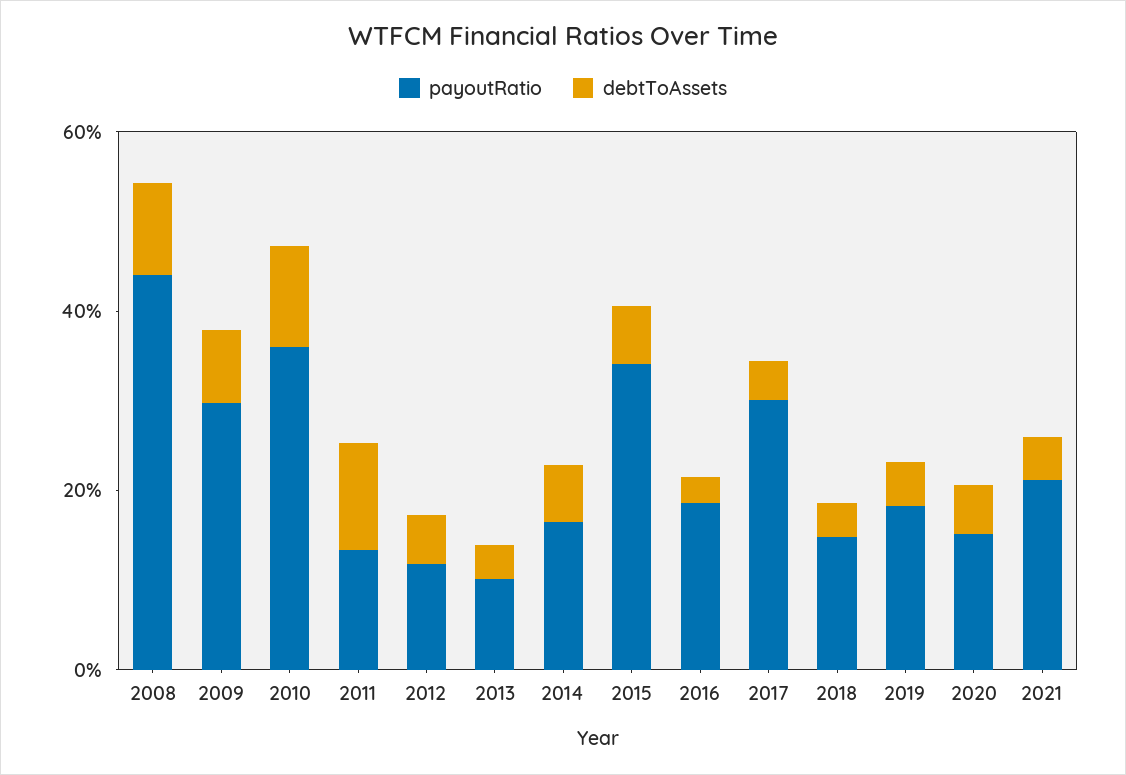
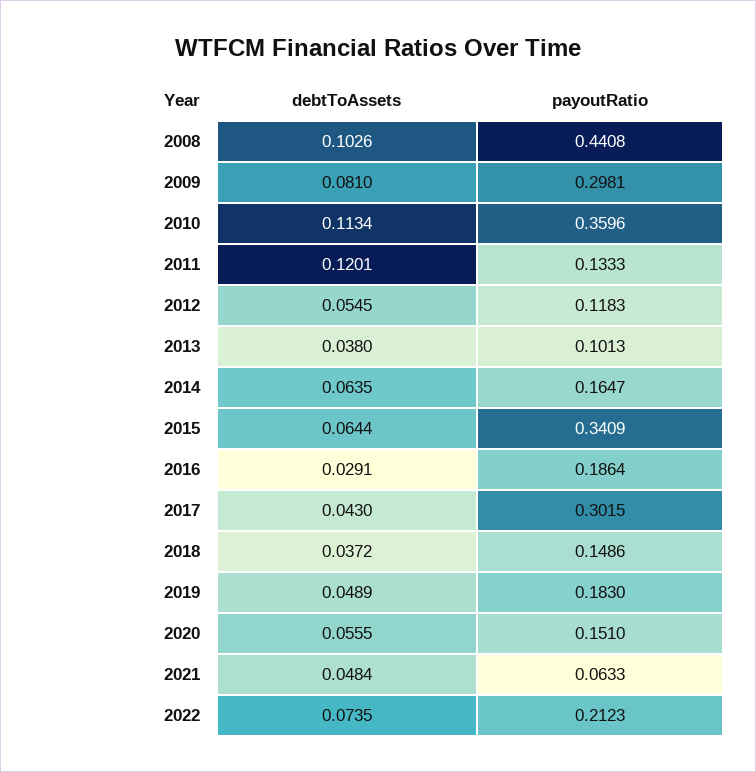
payoutRatio, 2021: 0.2 -> 0.0633
debtToAssets, 2022: none -> 0.0735
payoutRatio, 2022: none -> 0.2123

